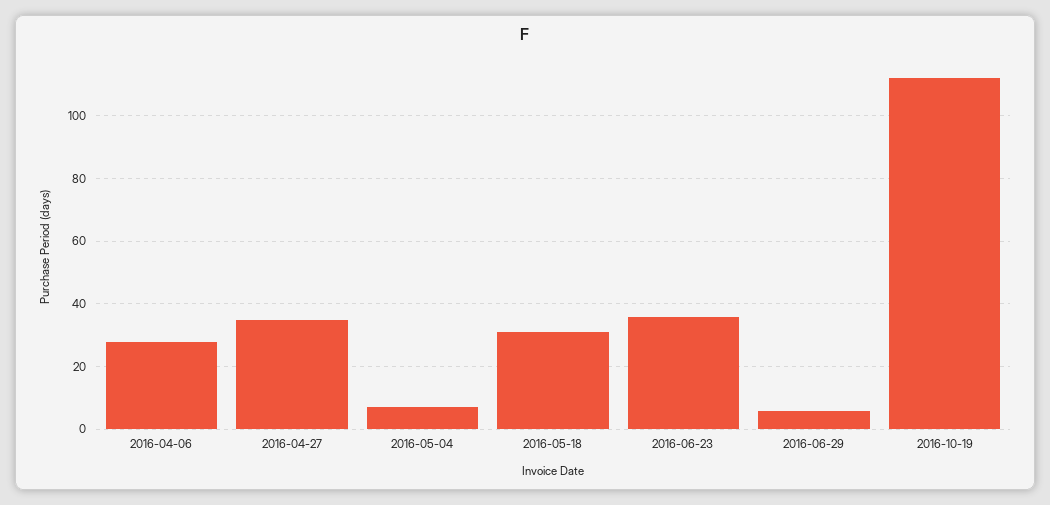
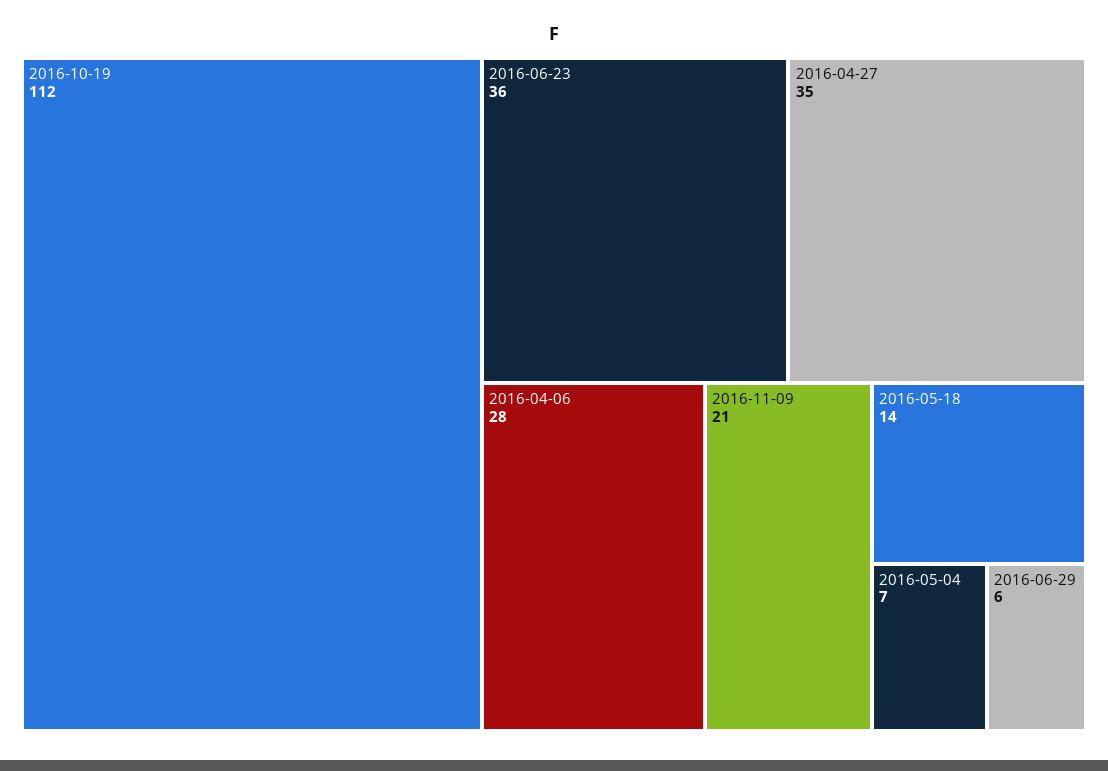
2016-05-18: 30 -> 14
2016-11-09: none -> 21

